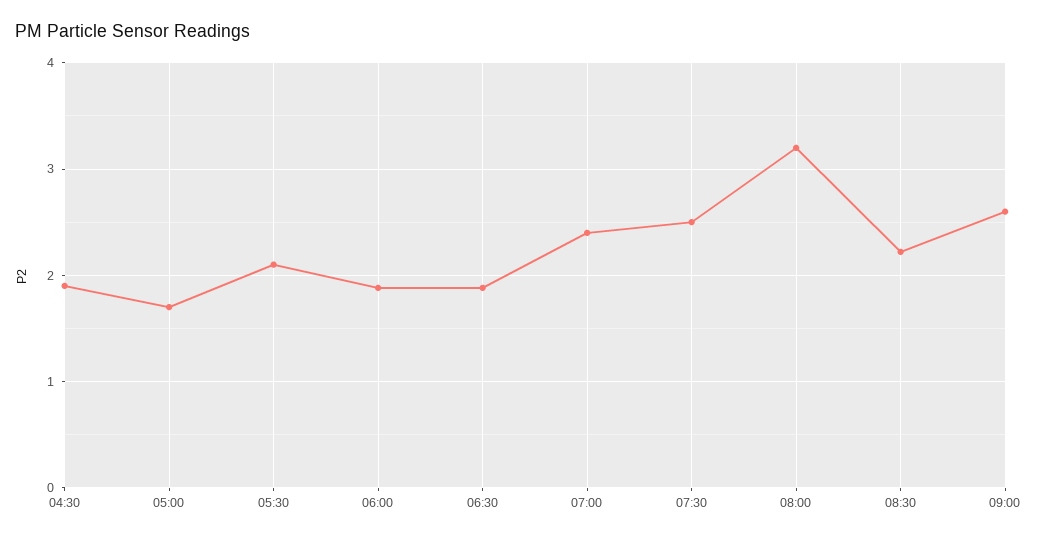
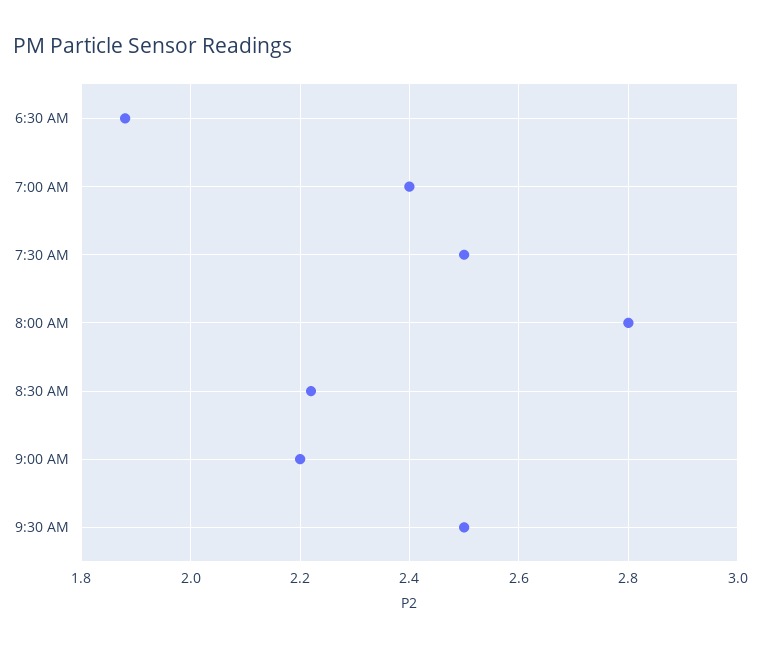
04:30: 1.9 -> none
05:00: 1.7 -> none
05:30: 2.1 -> none
06:00: 1.9 -> none
08:00: 3.2 -> 2.8
09:00: 2.6 -> 2.2
9:30 AM: none -> 2.5

